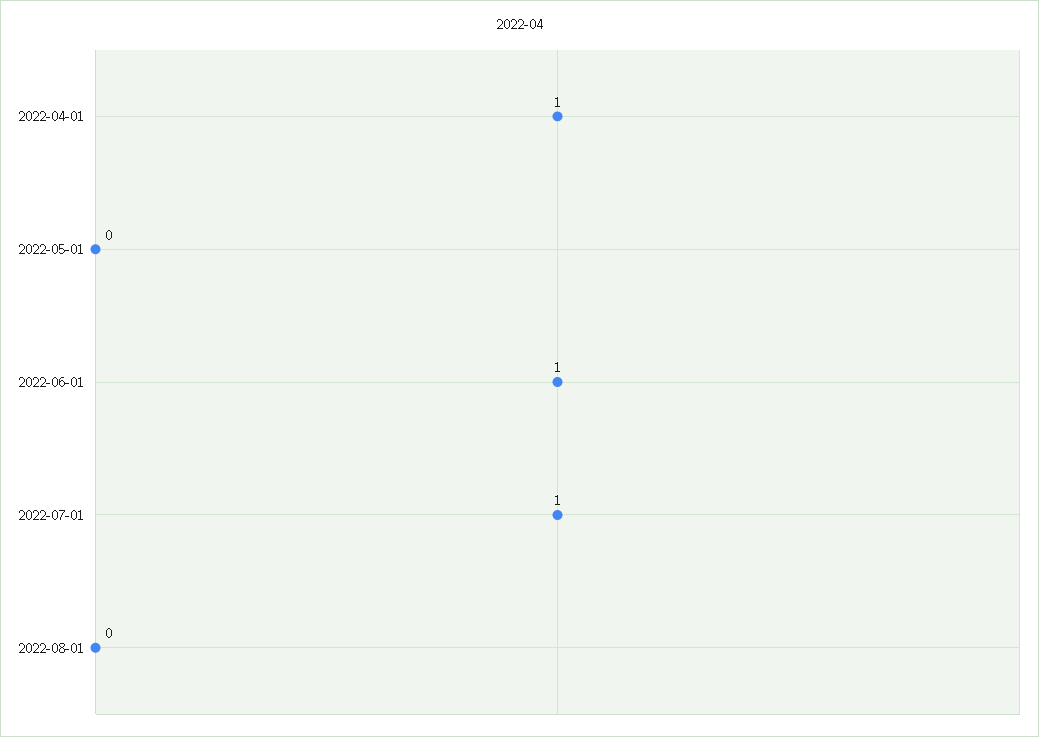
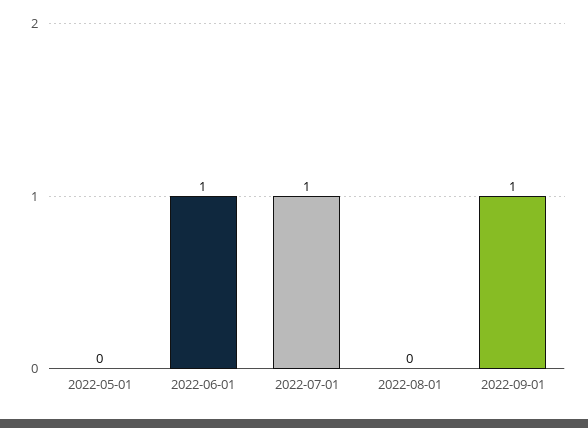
2022-04-01: 1 -> none
2022-09-01: none -> 1

